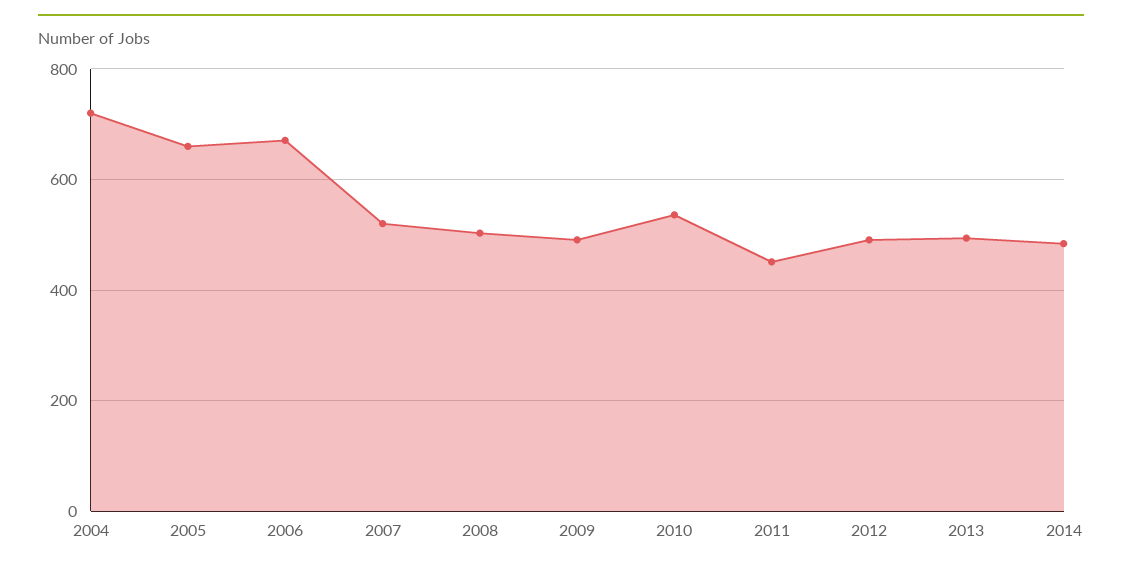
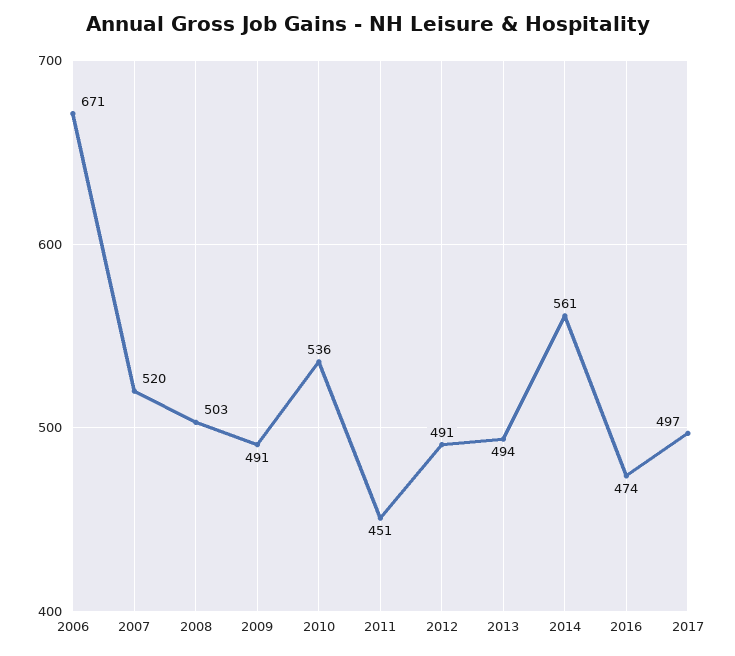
2004: 720 -> none
2005: 660 -> none
2014: 480 -> 561
2016: none -> 474
2017: none -> 497

